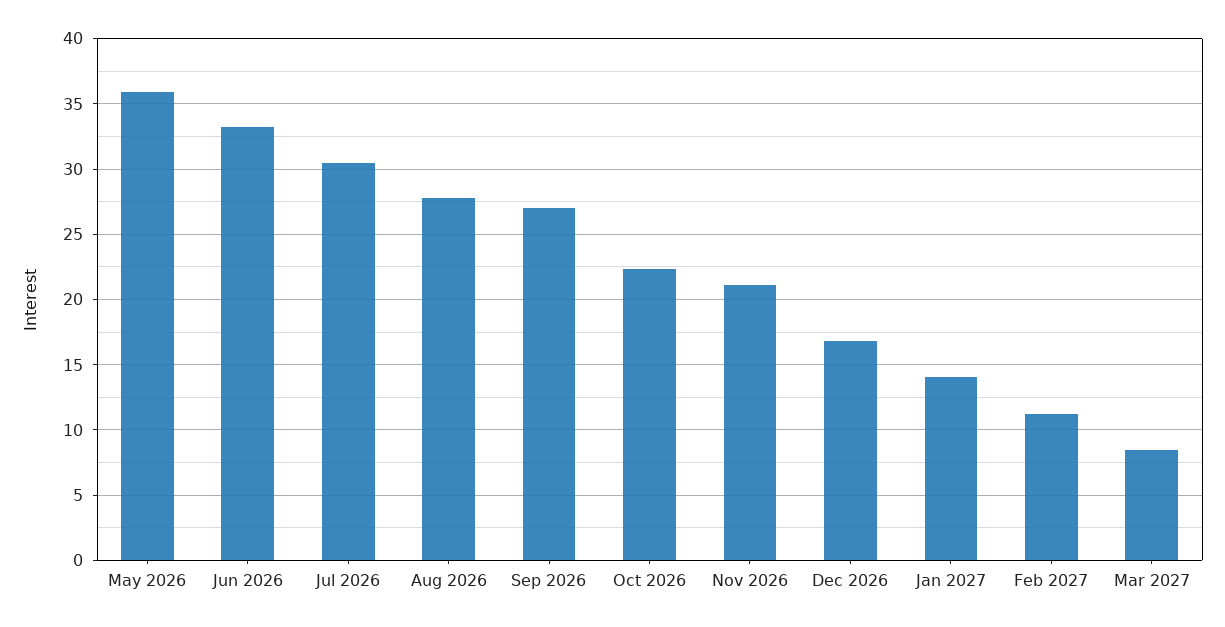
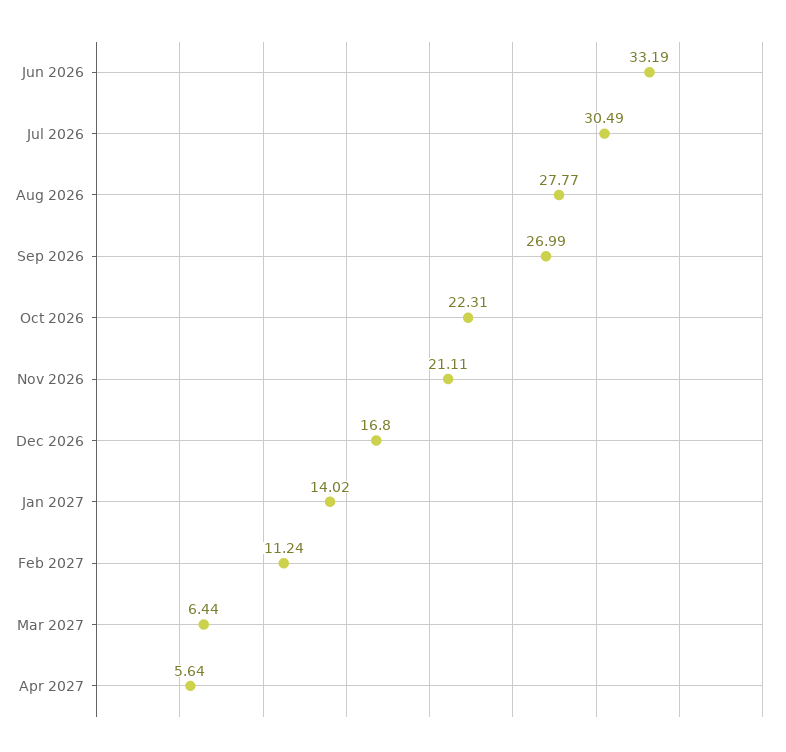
May 2026: 36 -> none
Mar 2027: 8.5 -> 6.44
Apr 2027: none -> 5.64

